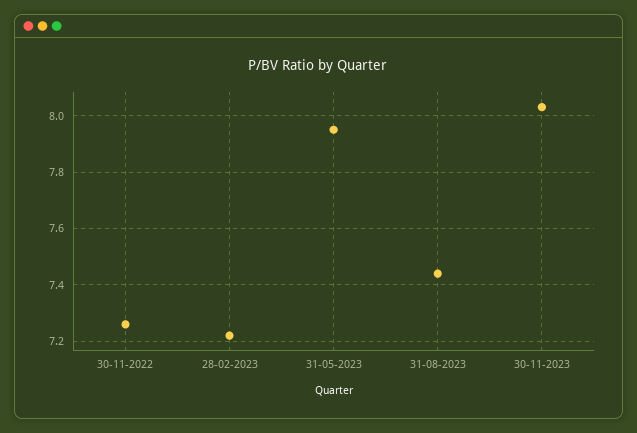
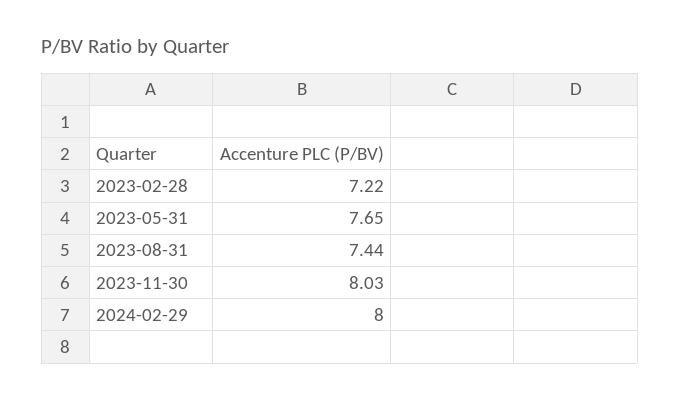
30-11-2022: 7.25 -> none
31-05-2023: 7.95 -> 7.65
2024-02-29: none -> 8

